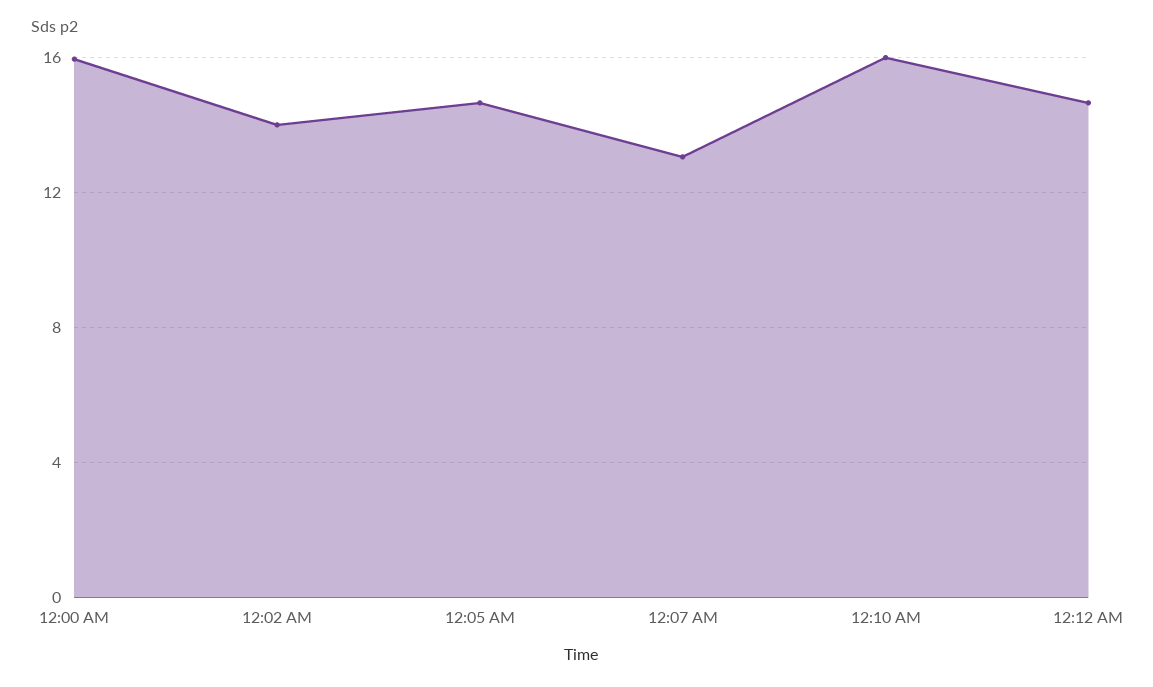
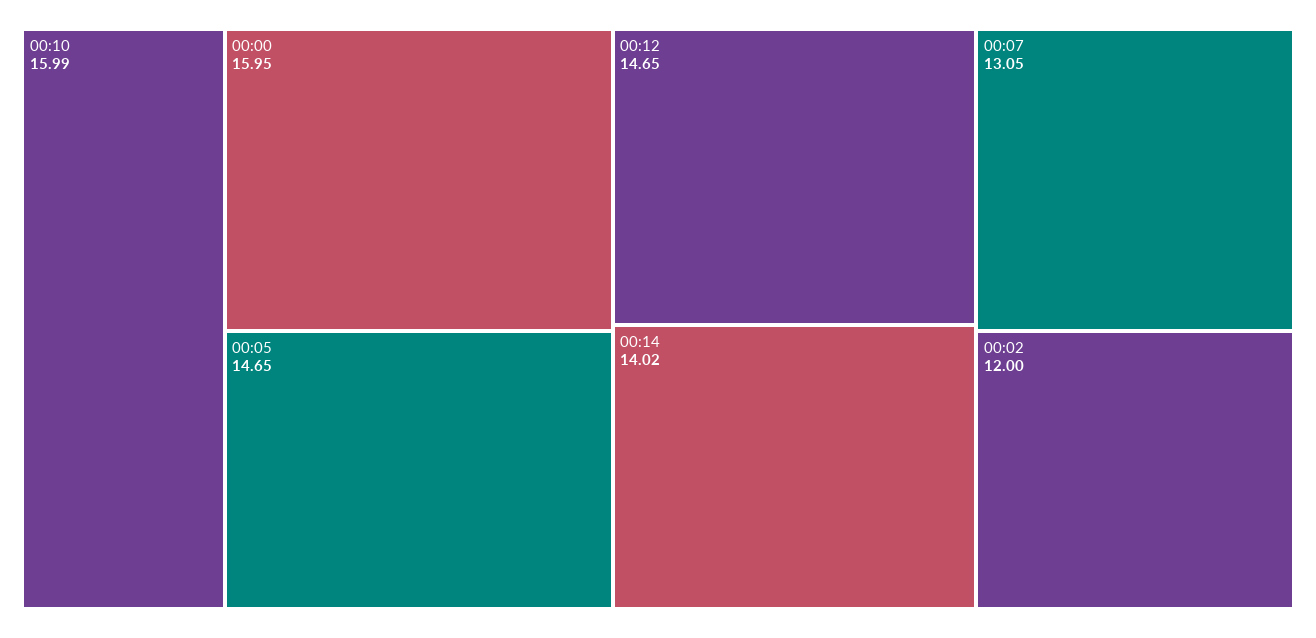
12:02 AM: 14 -> 12
00:14: none -> 14.02

